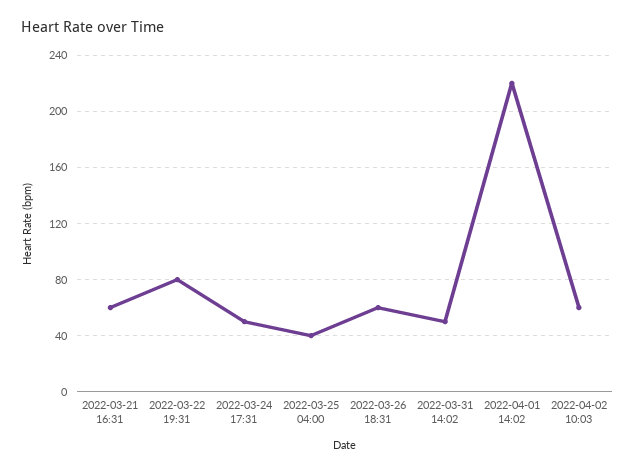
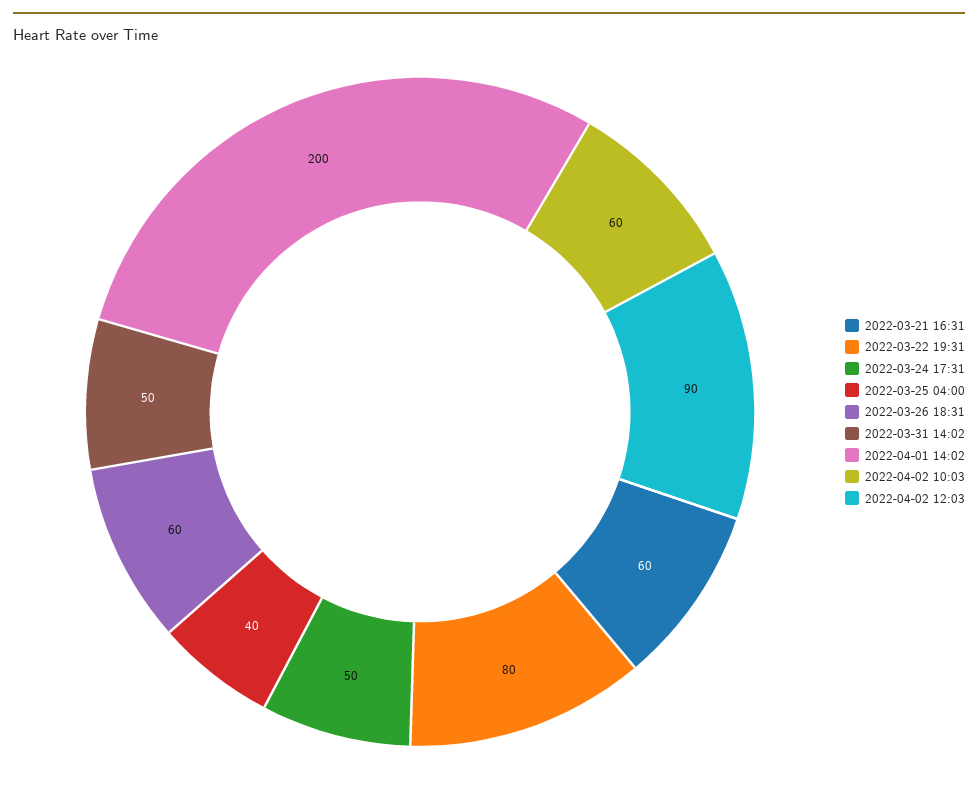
2022-04-01 14:02: 220 -> 200
2022-04-02 12:03: none -> 90

